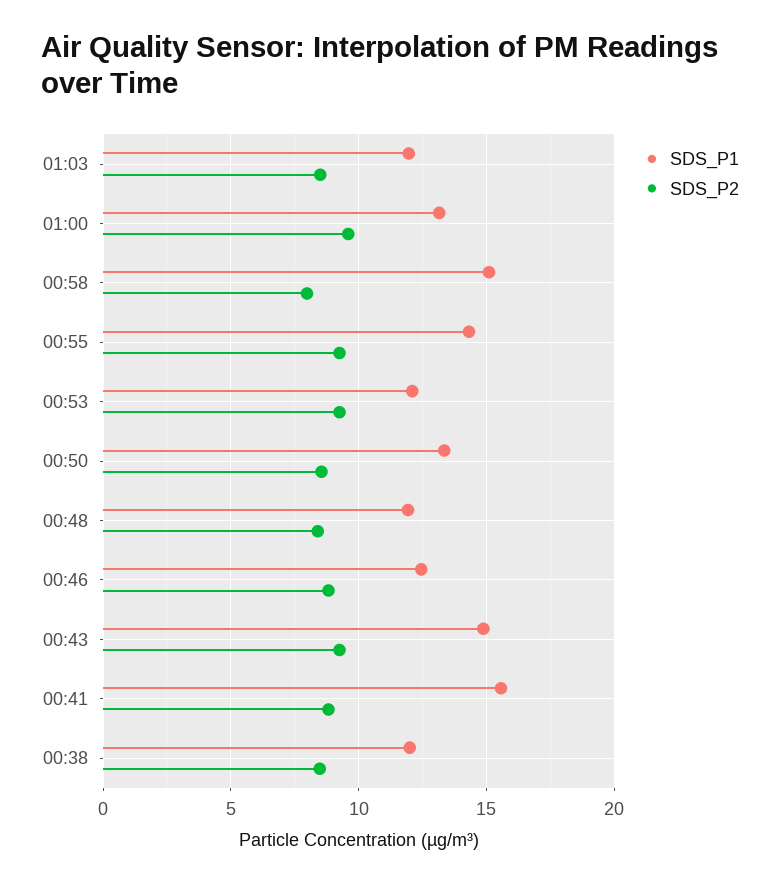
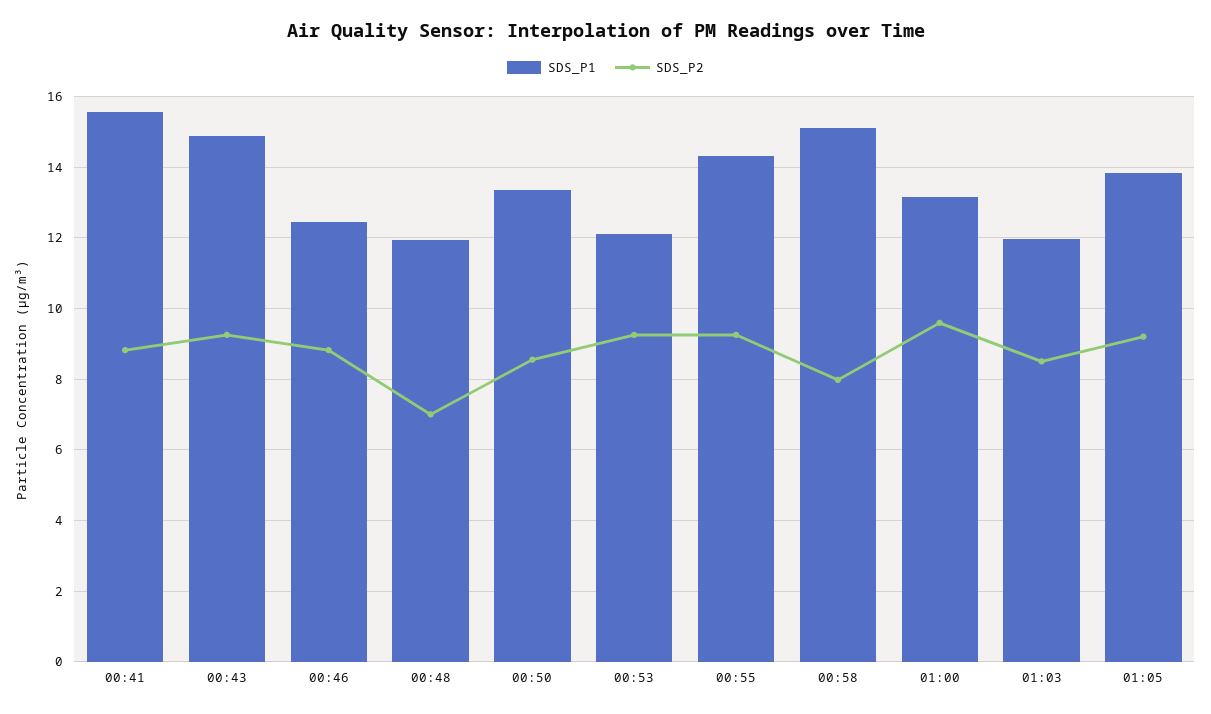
SDS_P2, 00:48: 8.5 -> 7
SDS_P1, 00:38: 12 -> none
SDS_P2, 00:38: 8.5 -> none
SDS_P1, 01:05: none -> 13.8
SDS_P2, 01:05: none -> 9.2

